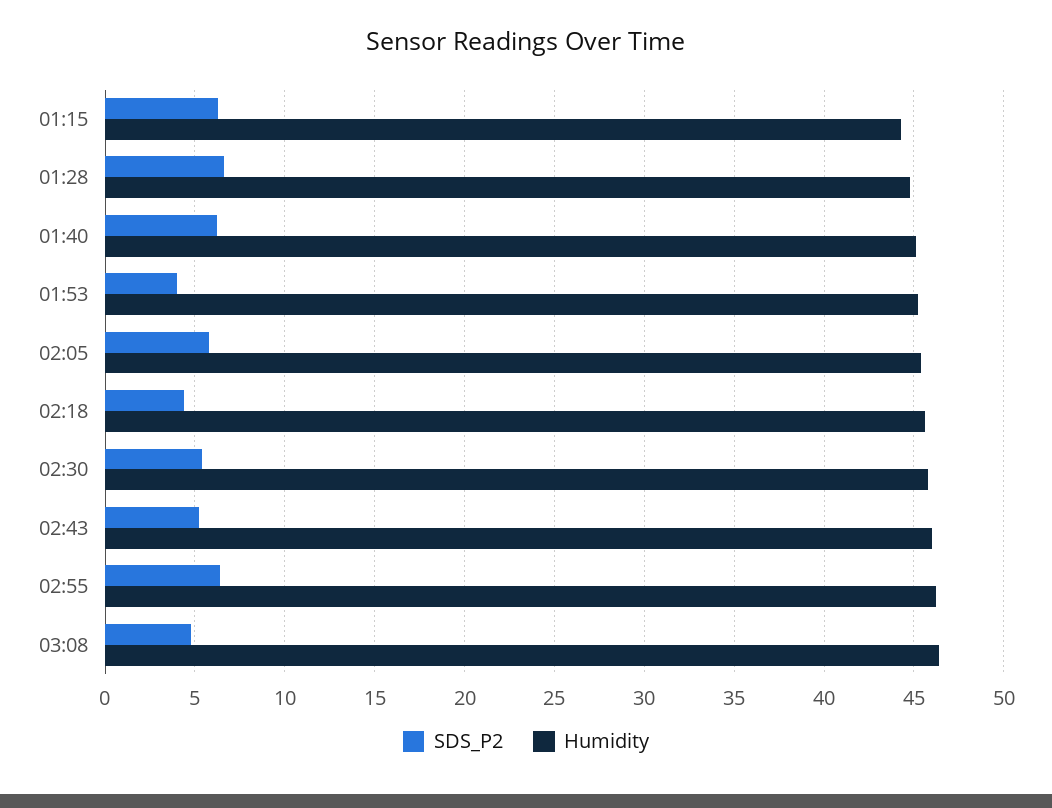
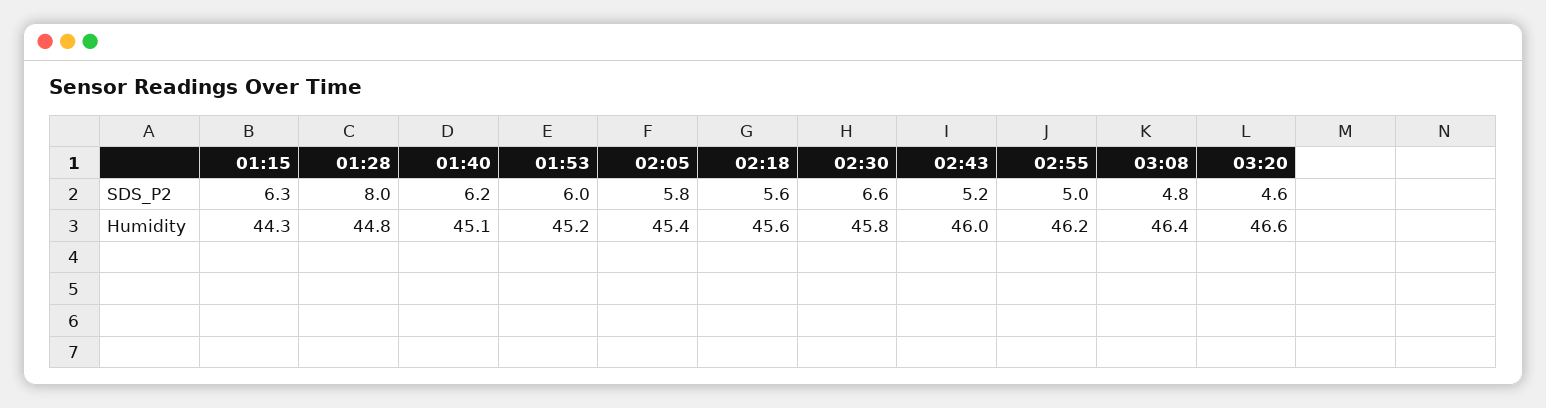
SDS_P2, 01:28: 6.5 -> 8
SDS_P2, 01:53: 4 -> 6
SDS_P2, 02:18: 4.5 -> 5.6
SDS_P2, 02:30: 5.5 -> 6.6
SDS_P2, 02:55: 6.5 -> 5
SDS_P2, 03:20: none -> 4.6
Humidity, 03:20: none -> 46.6

